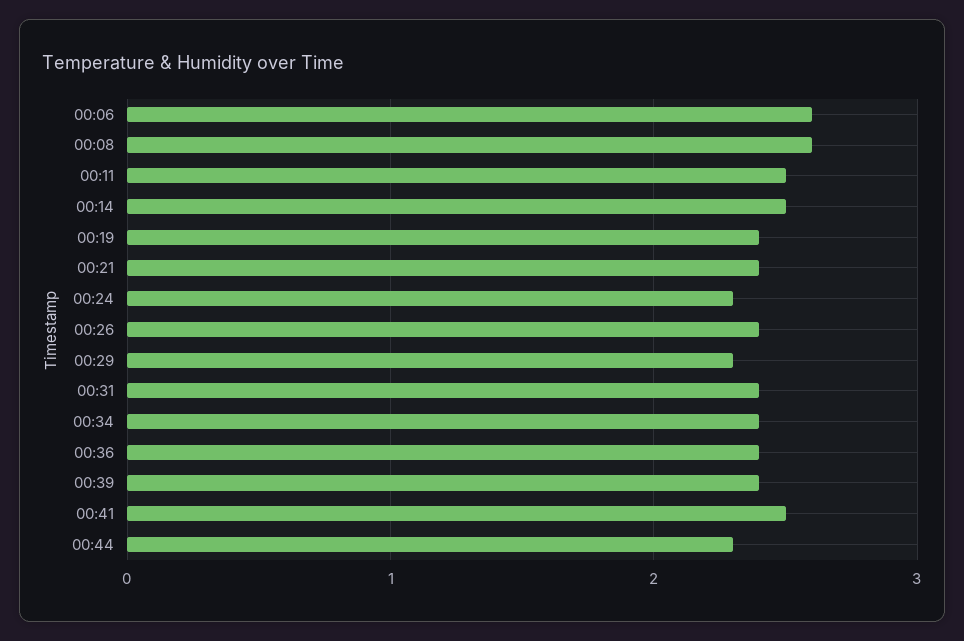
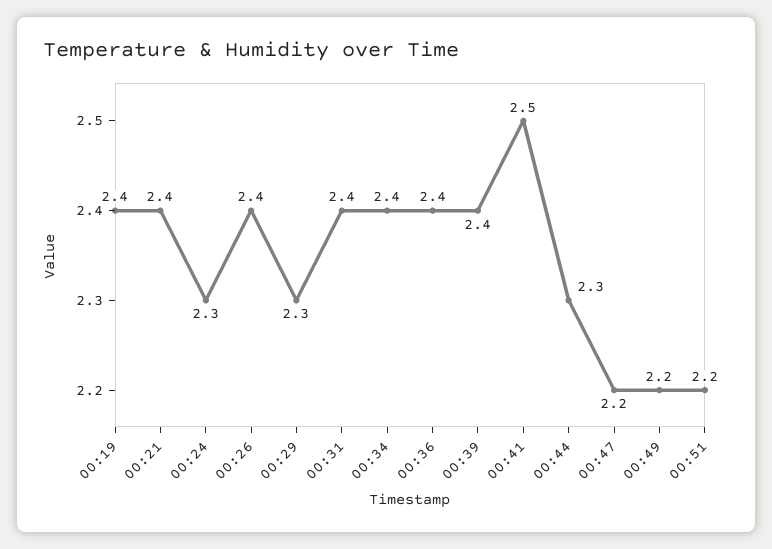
00:06: 2.6 -> none
00:08: 2.6 -> none
00:11: 2.5 -> none
00:14: 2.5 -> none
00:47: none -> 2.2
00:49: none -> 2.2
00:51: none -> 2.2

